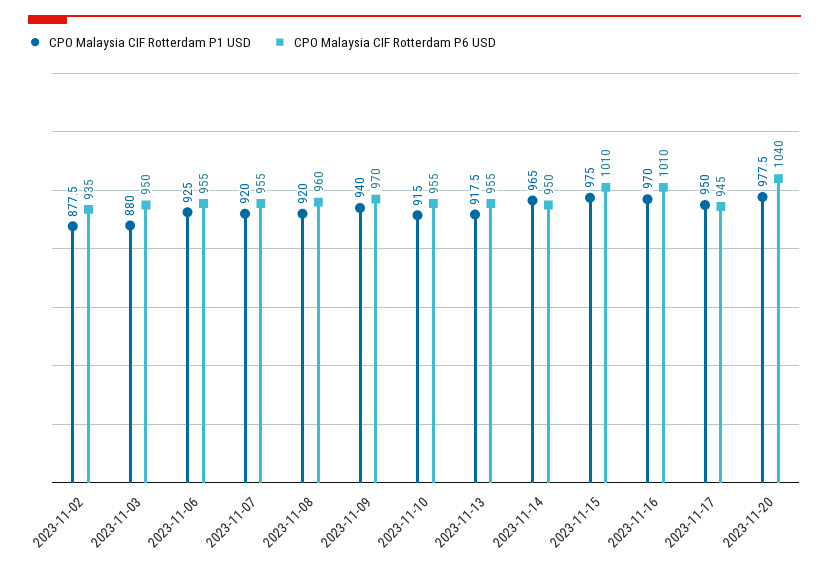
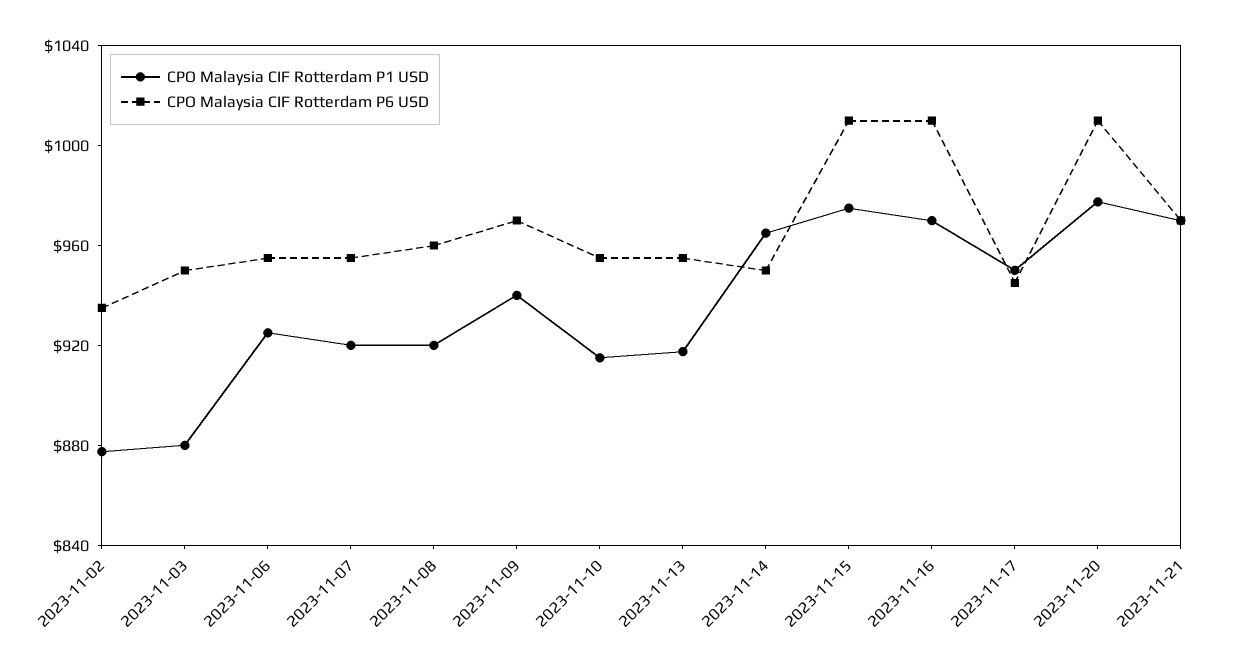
CPO Malaysia CIF Rotterdam P6 USD, 2023-11-20: 1040 -> 1010
CPO Malaysia CIF Rotterdam P1 USD, 2023-11-21: none -> 970
CPO Malaysia CIF Rotterdam P6 USD, 2023-11-21: none -> 970

